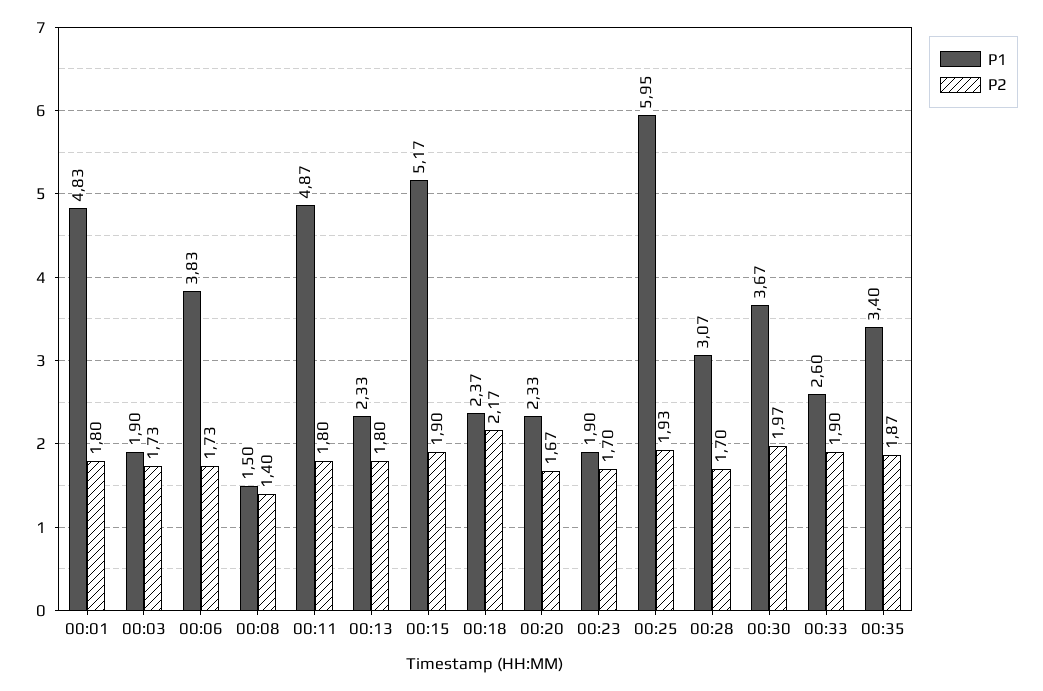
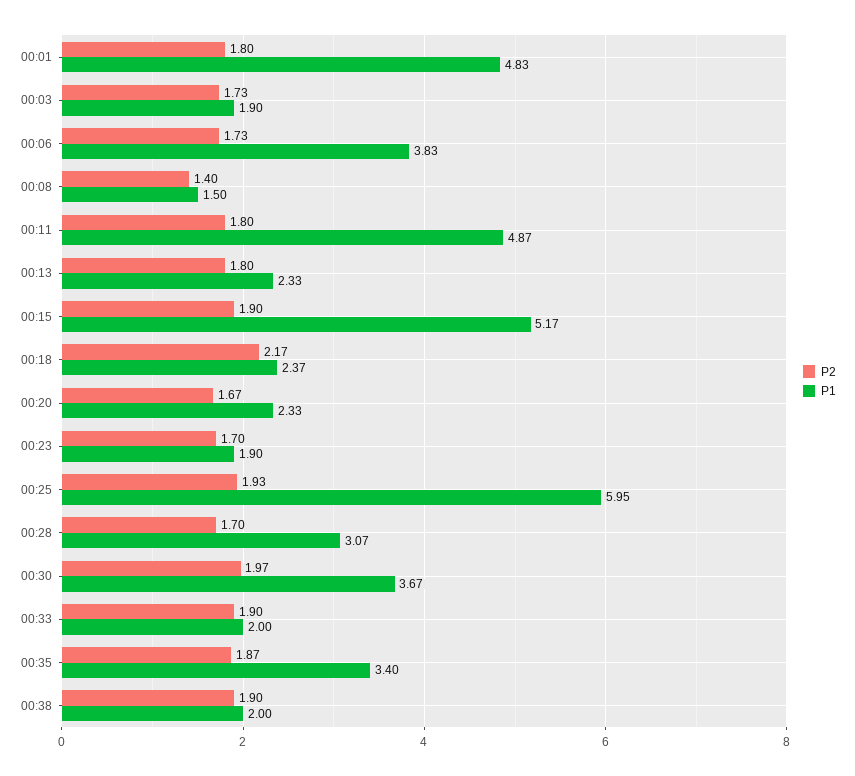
P1, 00:33: 2.6 -> 2
P2, 00:38: none -> 1.9
P1, 00:38: none -> 2

